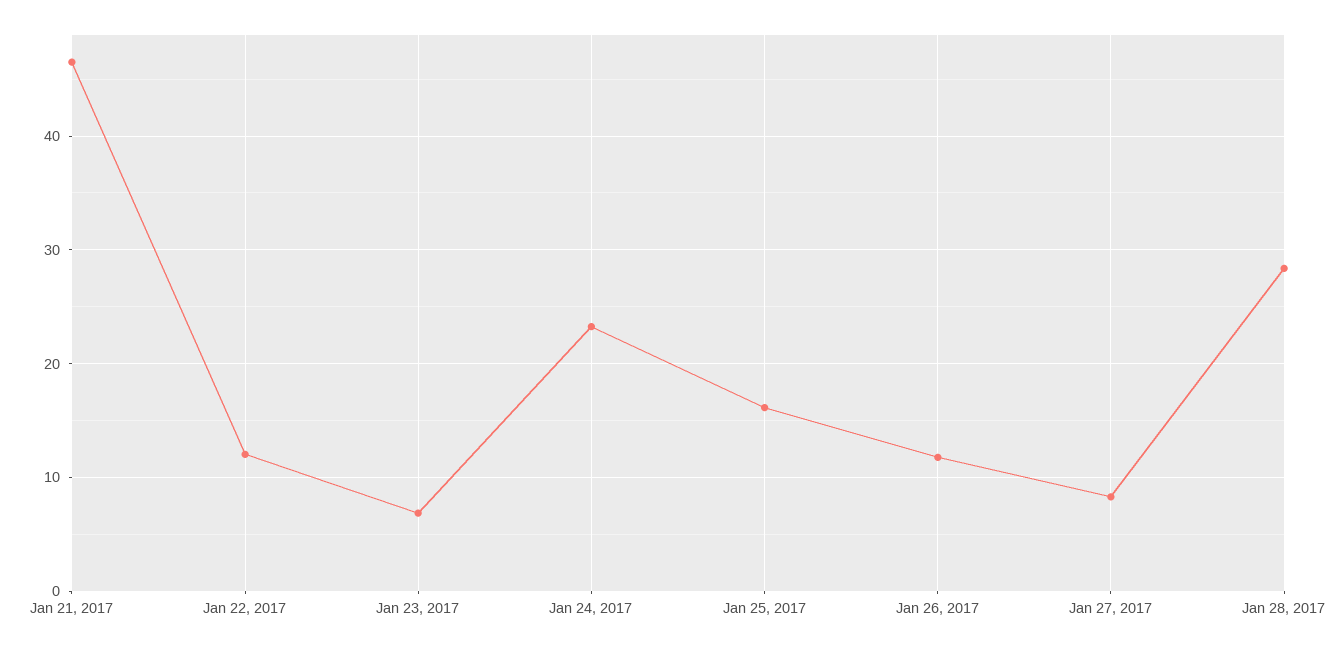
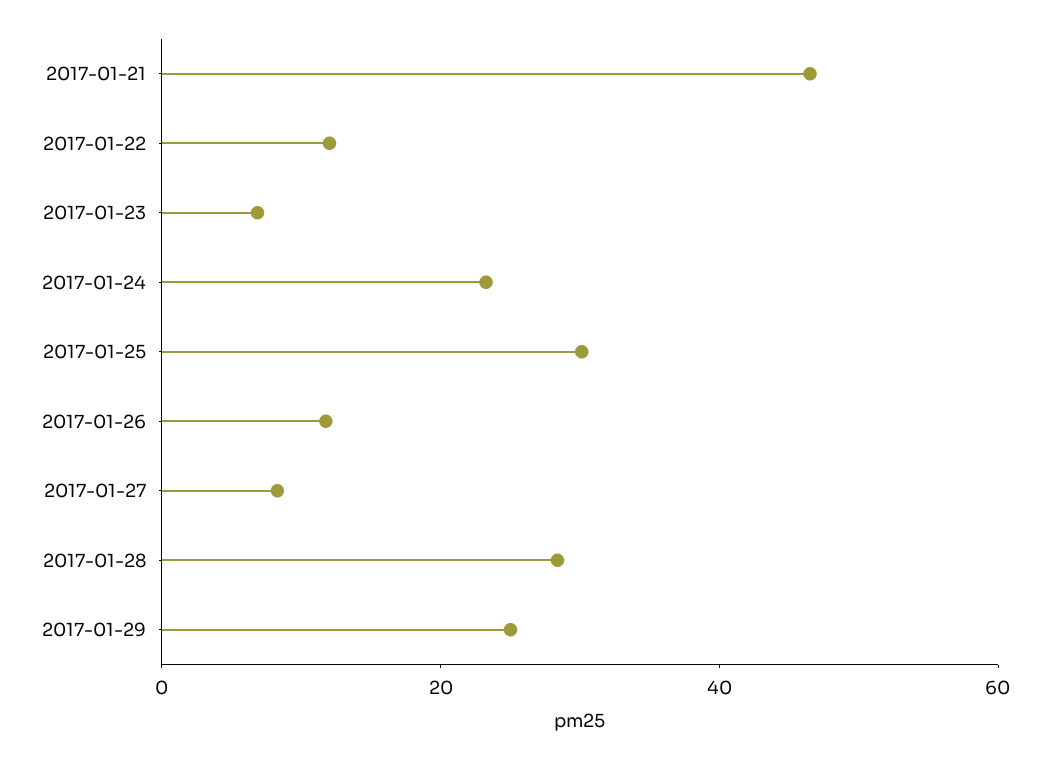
Jan 25, 2017: 16 -> 30
2017-01-29: none -> 25

